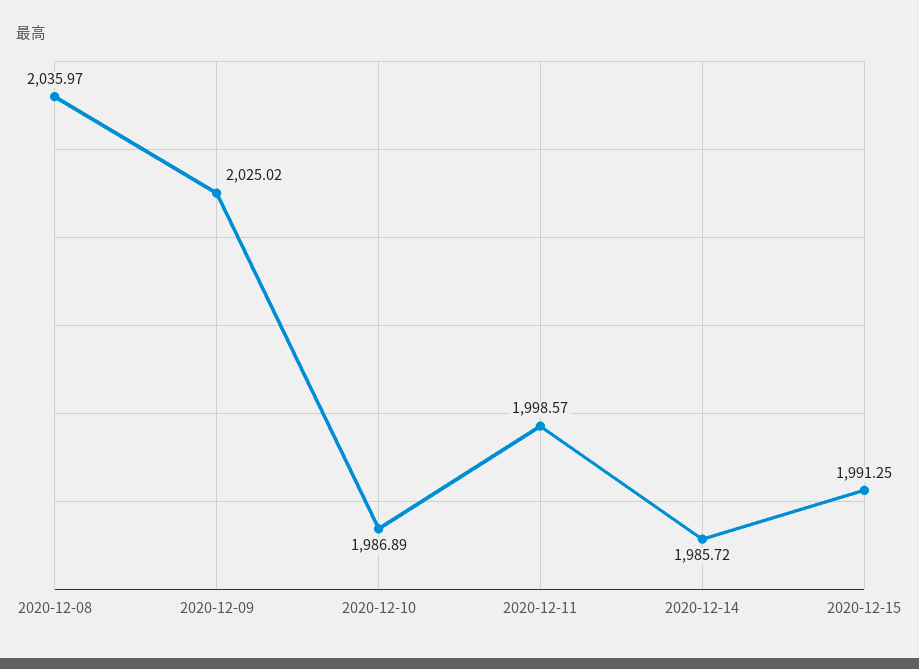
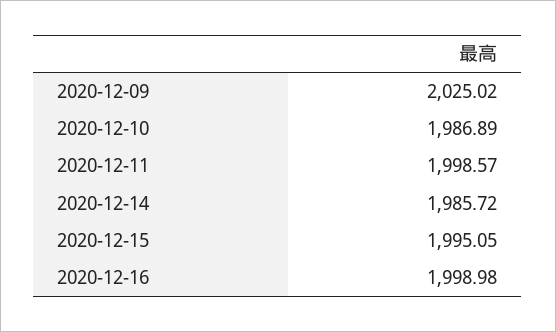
2020-12-08: 2035.97 -> none
2020-12-15: 1991.25 -> 1995.05
2020-12-16: none -> 1998.98

